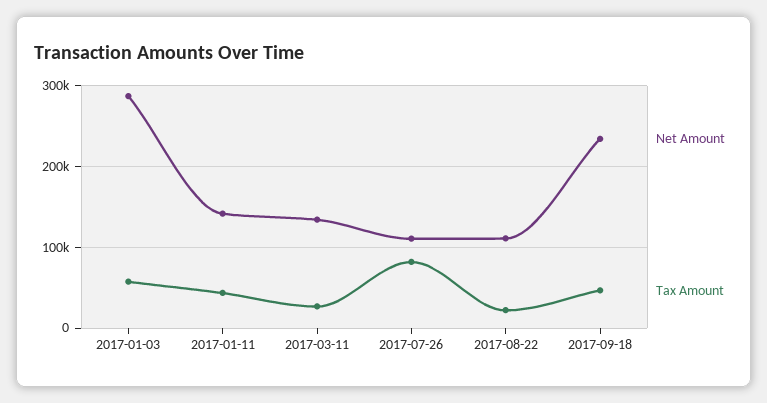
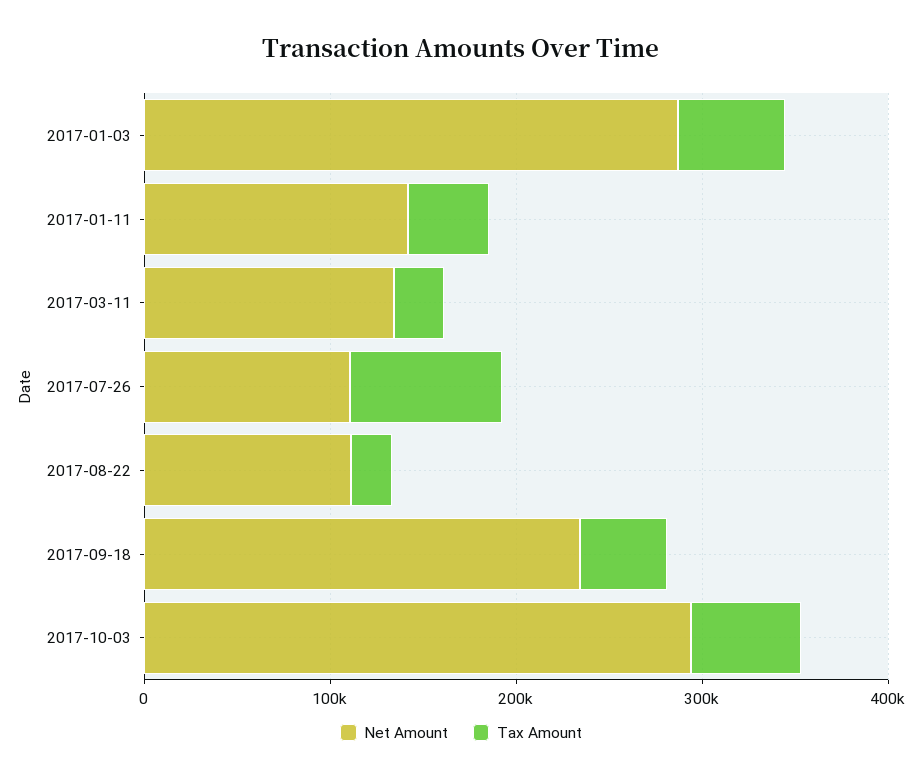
Net Amount, 2017-10-03: none -> 300000
Tax Amount, 2017-10-03: none -> 60000

